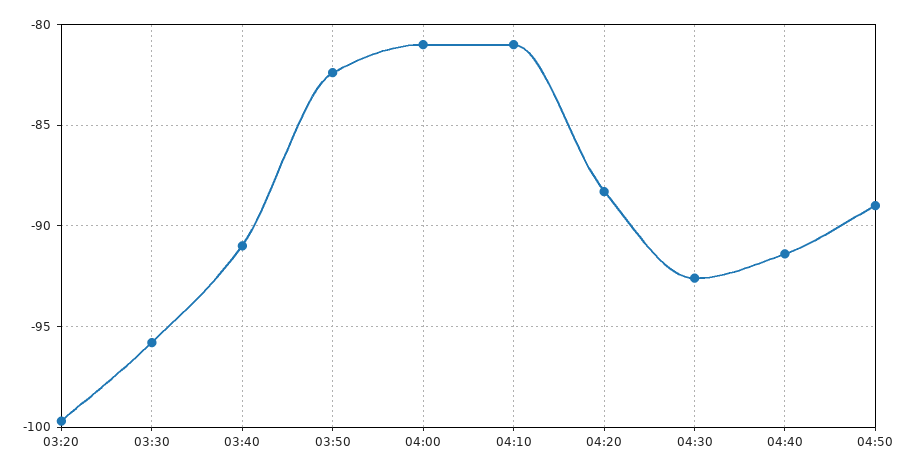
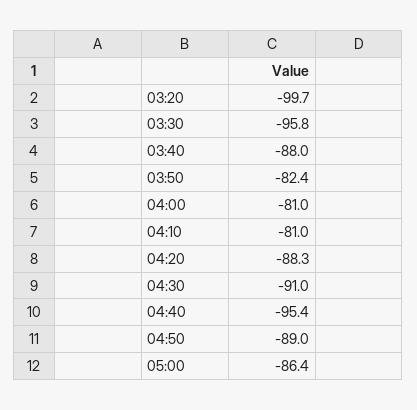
03:40: -91 -> -88
04:30: -92.5 -> -91
04:40: -91.5 -> -95.4
05:00: none -> -86.4

